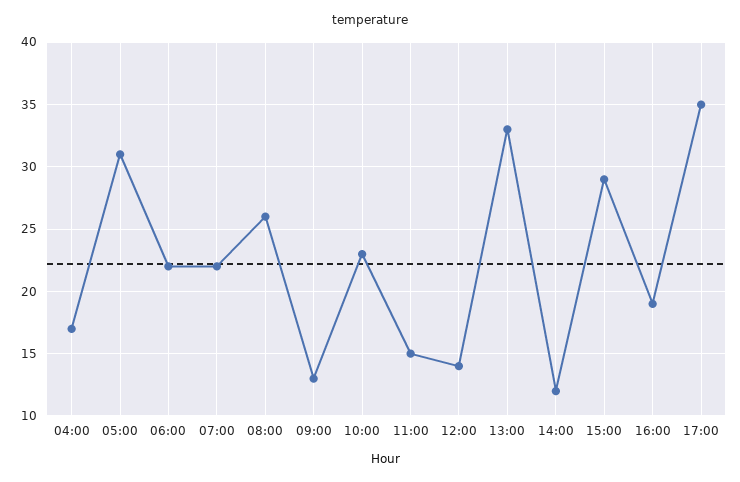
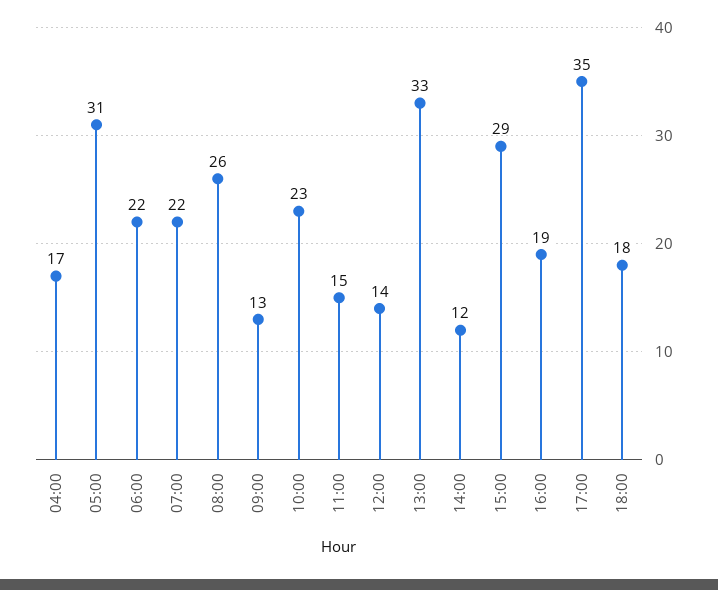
18:00: none -> 18

